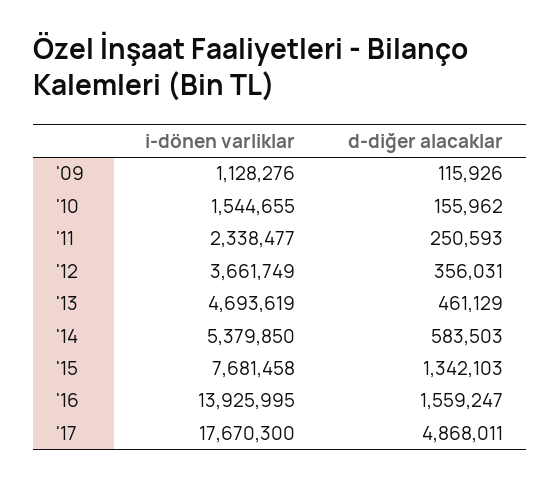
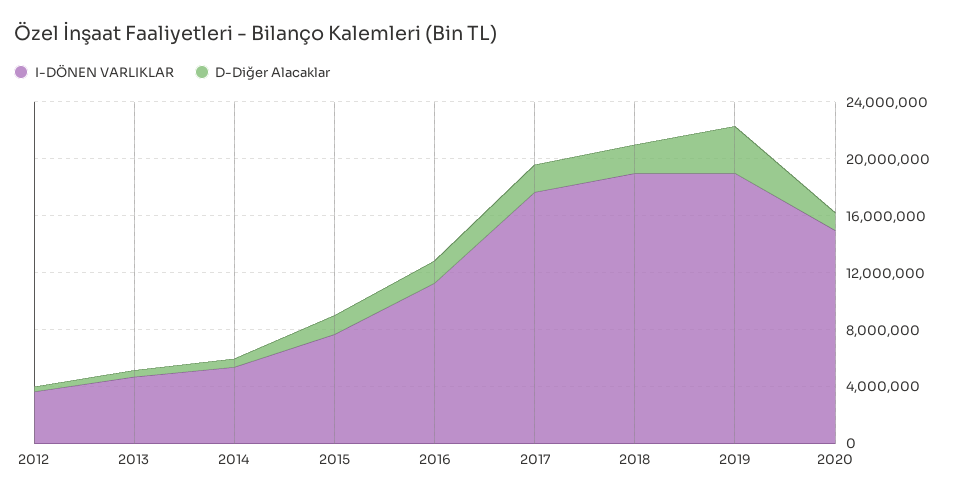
i-dönen varliklar, '09: 1128276 -> none
d-diğer alacaklar, '09: 115926 -> none
i-dönen varliklar, '10: 1544655 -> none
d-diğer alacaklar, '10: 155962 -> none
i-dönen varliklar, '11: 2338477 -> none
d-diğer alacaklar, '11: 250593 -> none
i-dönen varliklar, '16: 13925995 -> 11000000
d-diğer alacaklar, '17: 4868011 -> 2000000
i-dönen varliklar, 2018: none -> 19000000
d-diğer alacaklar, 2018: none -> 2000000
i-dönen varliklar, 2019: none -> 19000000
d-diğer alacaklar, 2019: none -> 3000000
i-dönen varliklar, 2020: none -> 15000000
d-diğer alacaklar, 2020: none -> 1000000

